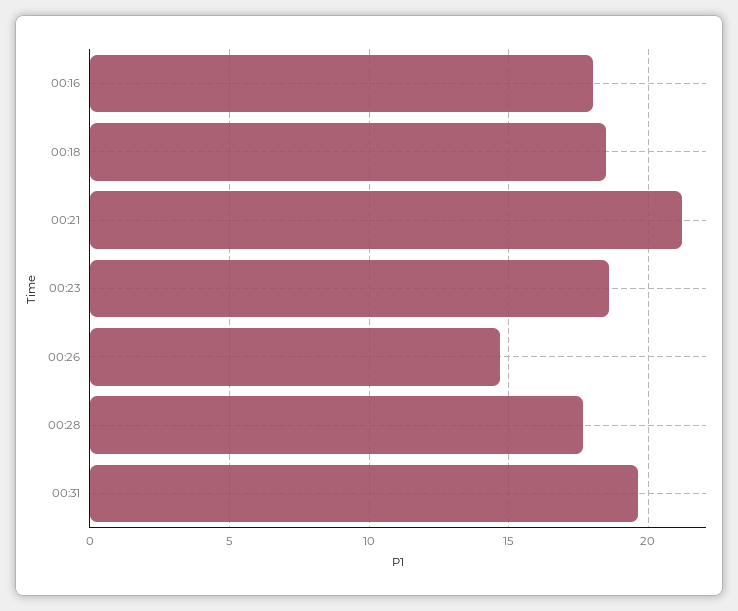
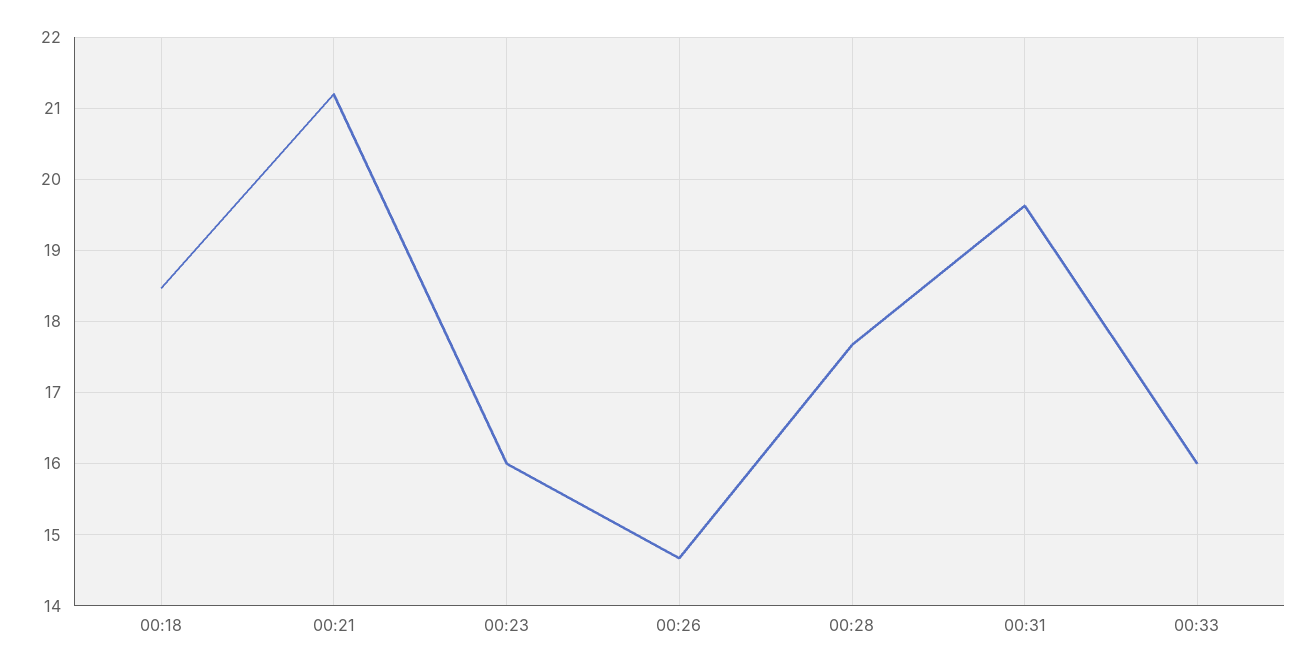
00:16: 18 -> none
00:23: 18.5 -> 16
00:33: none -> 16

